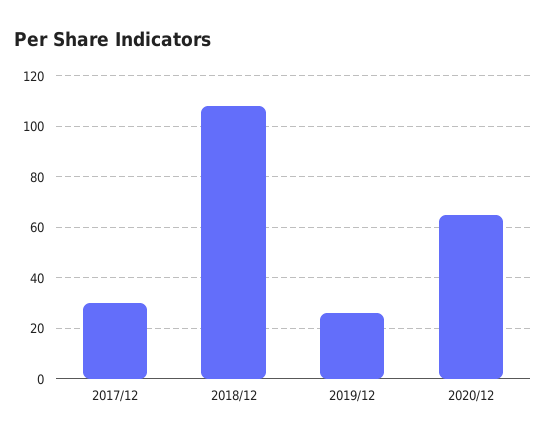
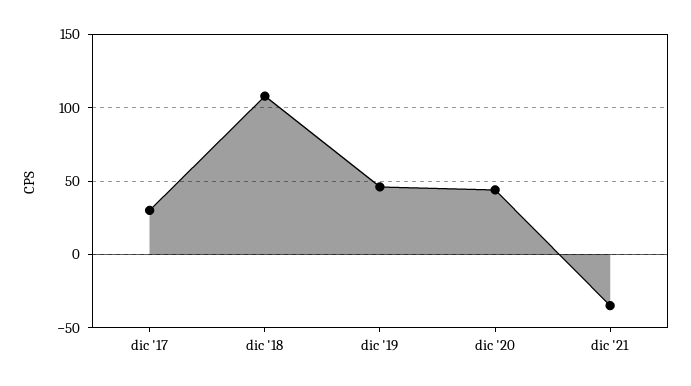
2019/12: 25 -> 45
2020/12: 65 -> 45
dic '21: none -> -35

